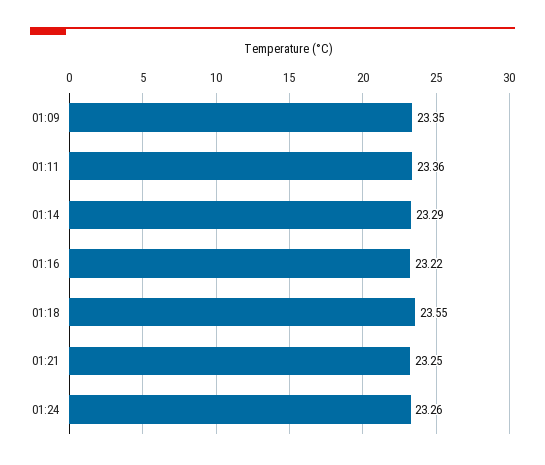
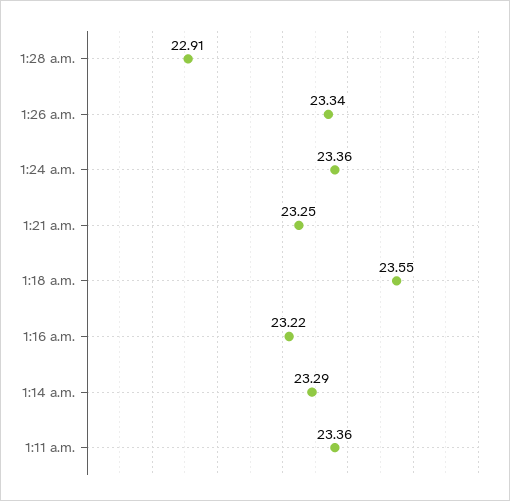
01:09: 23.35 -> none
01:24: 23.26 -> 23.36
1:28 a.m.: none -> 22.91
1:26 a.m.: none -> 23.34

